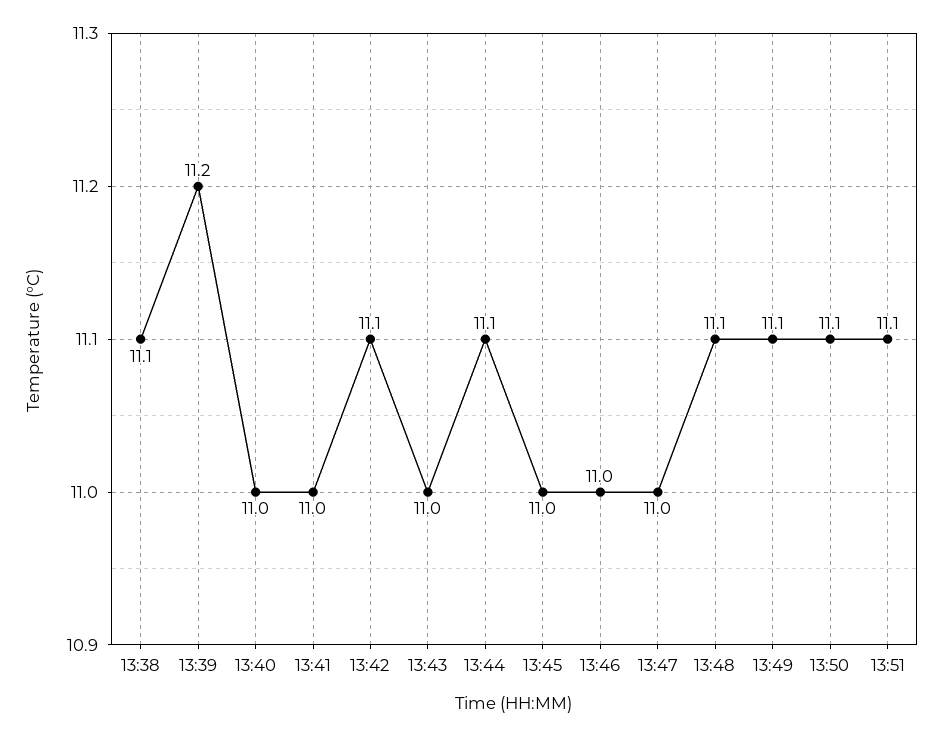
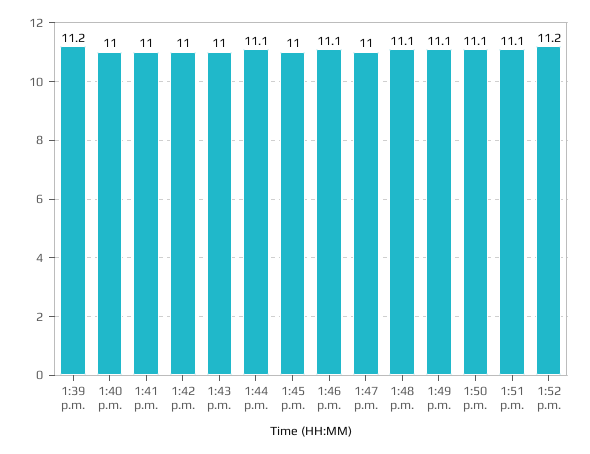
13:38: 11.1 -> none
13:42: 11.1 -> 11
13:46: 11 -> 11.1
1:52 p.m.: none -> 11.2

